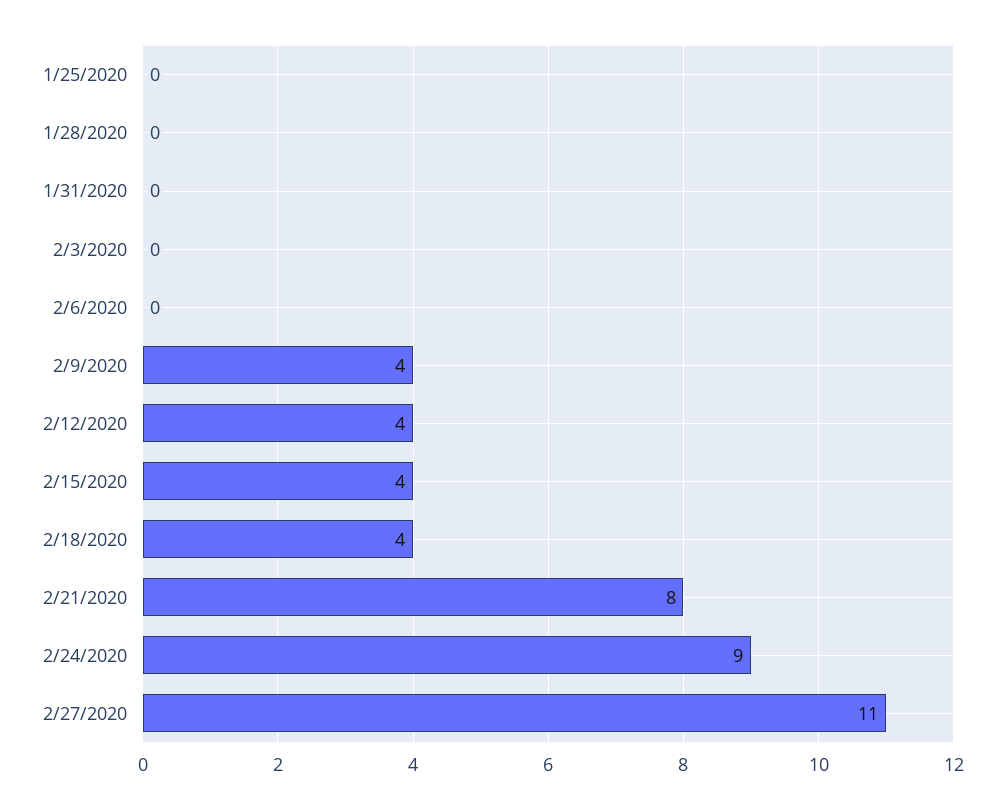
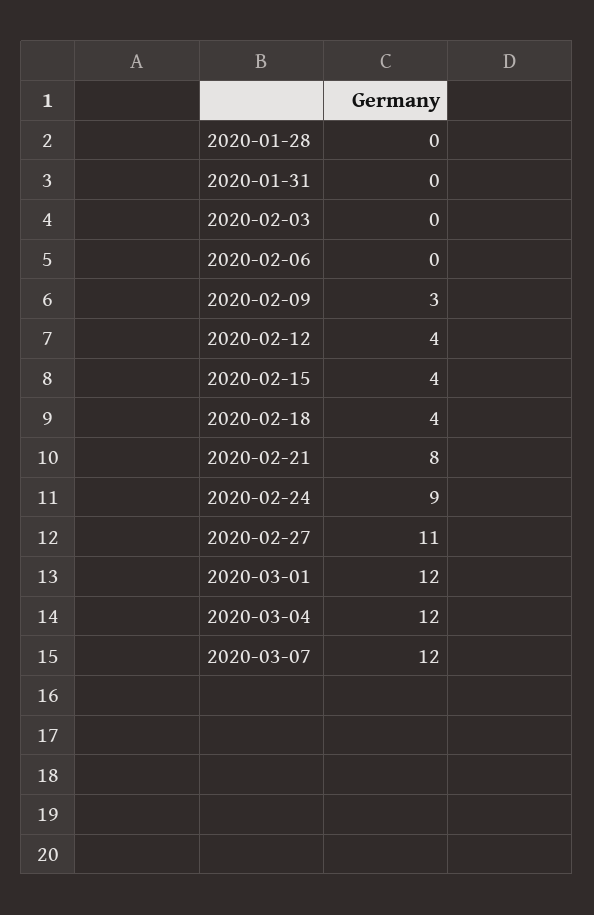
1/25/2020: 0 -> none
2/9/2020: 4 -> 3
2020-03-01: none -> 12
2020-03-04: none -> 12
2020-03-07: none -> 12

